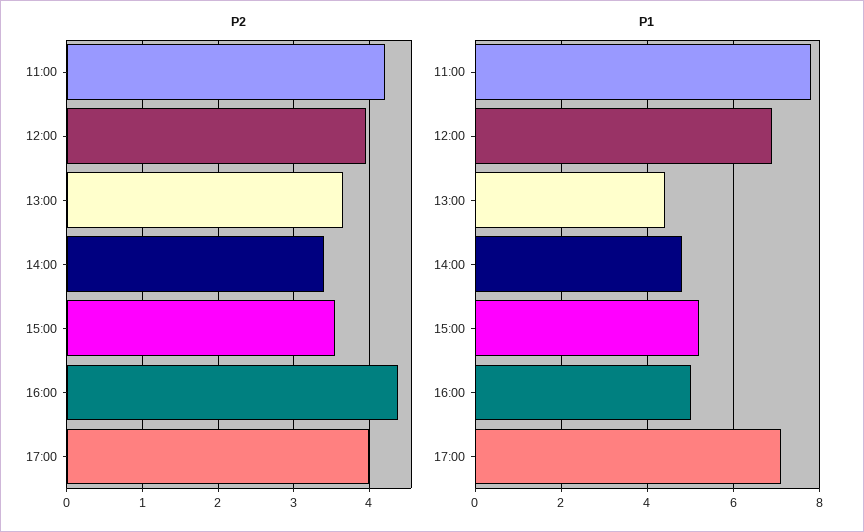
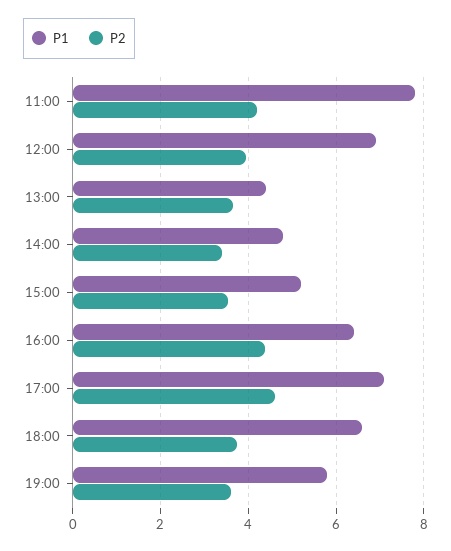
P2, 17:00: 4 -> 4.6
P1, 16:00: 5 -> 6.4
P1, 18:00: none -> 6.6
P2, 18:00: none -> 3.8
P1, 19:00: none -> 5.8
P2, 19:00: none -> 3.6

